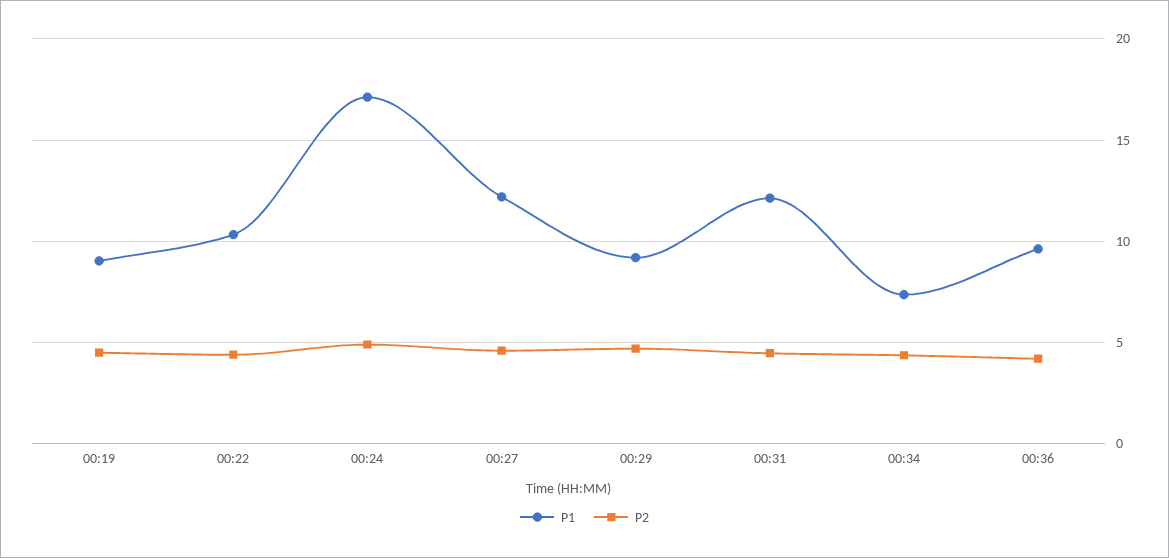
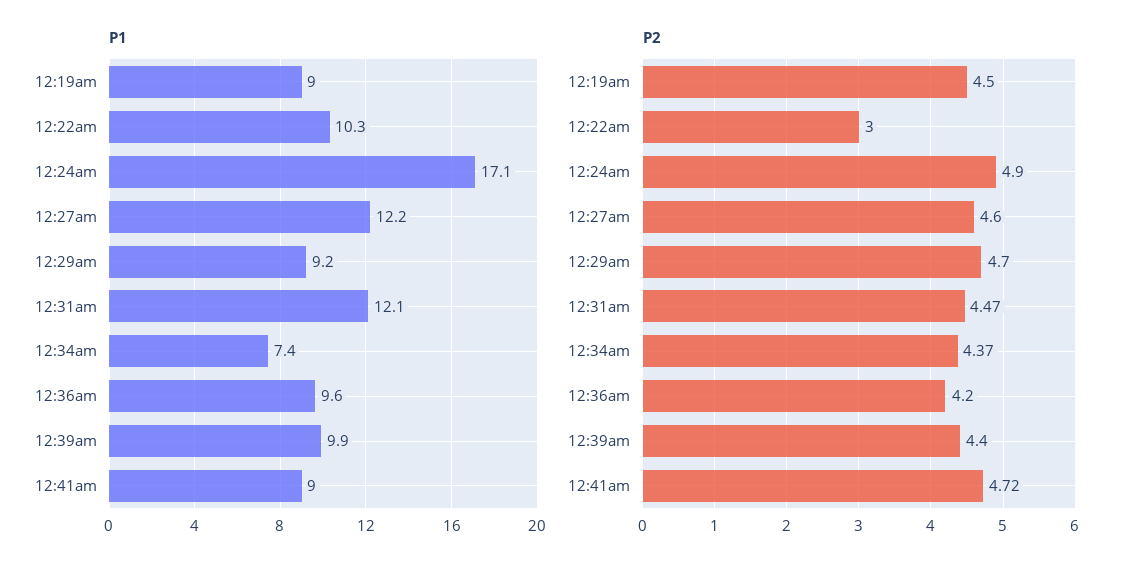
P2, 00:22: 4.5 -> 3
P1, 12:39am: none -> 9.9
P1, 12:41am: none -> 9
P2, 12:39am: none -> 4.4
P2, 12:41am: none -> 4.72

